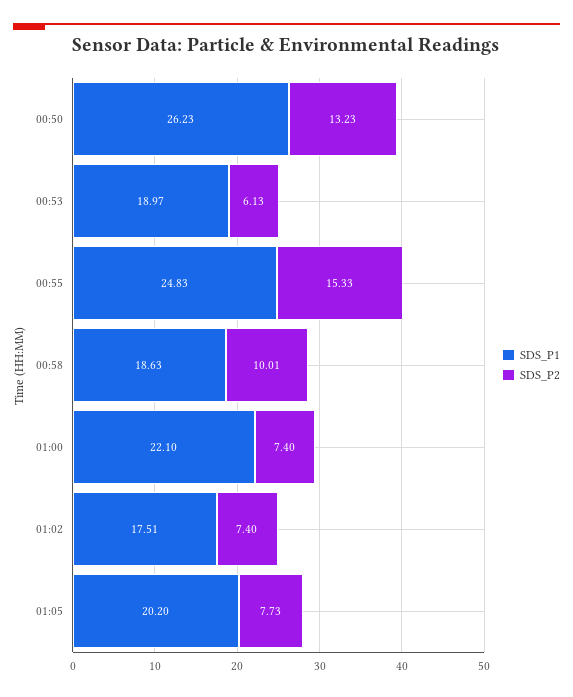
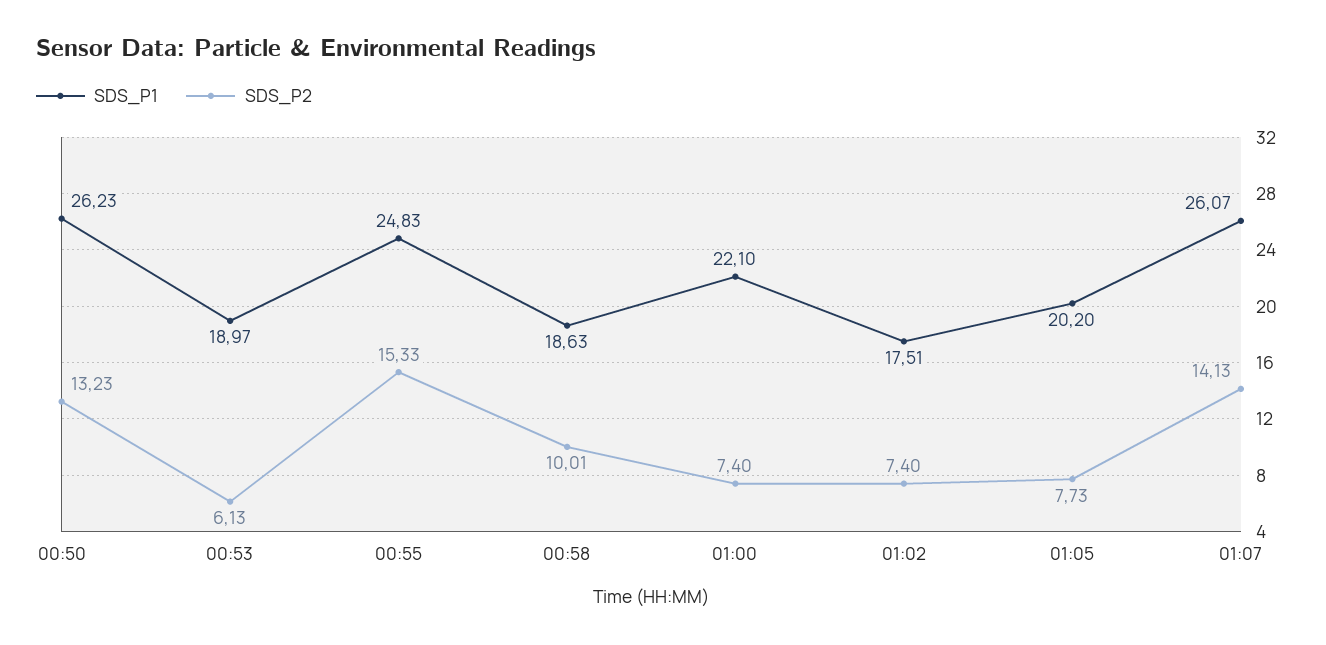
SDS_P1, 01:07: none -> 26.07
SDS_P2, 01:07: none -> 14.13

